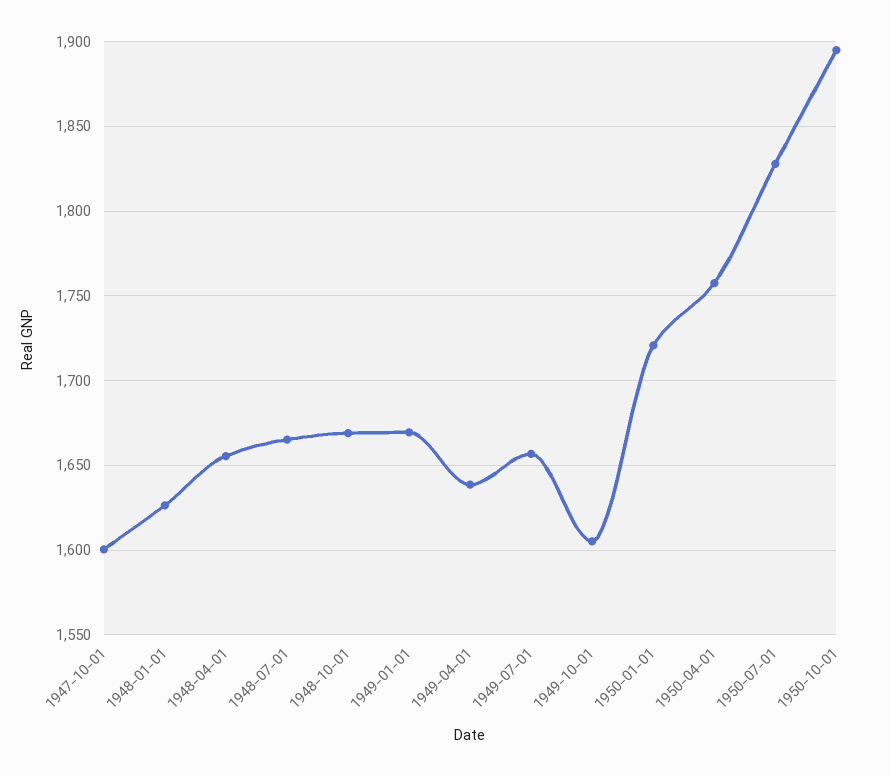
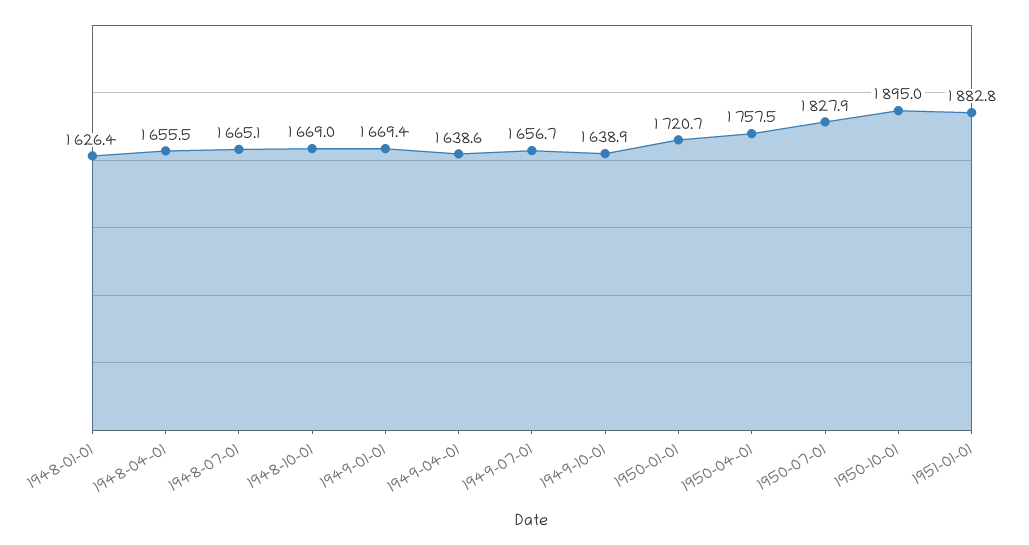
1947-10-01: 1600 -> none
1949-10-01: 1605 -> 1638.9
1951-01-01: none -> 1882.8

